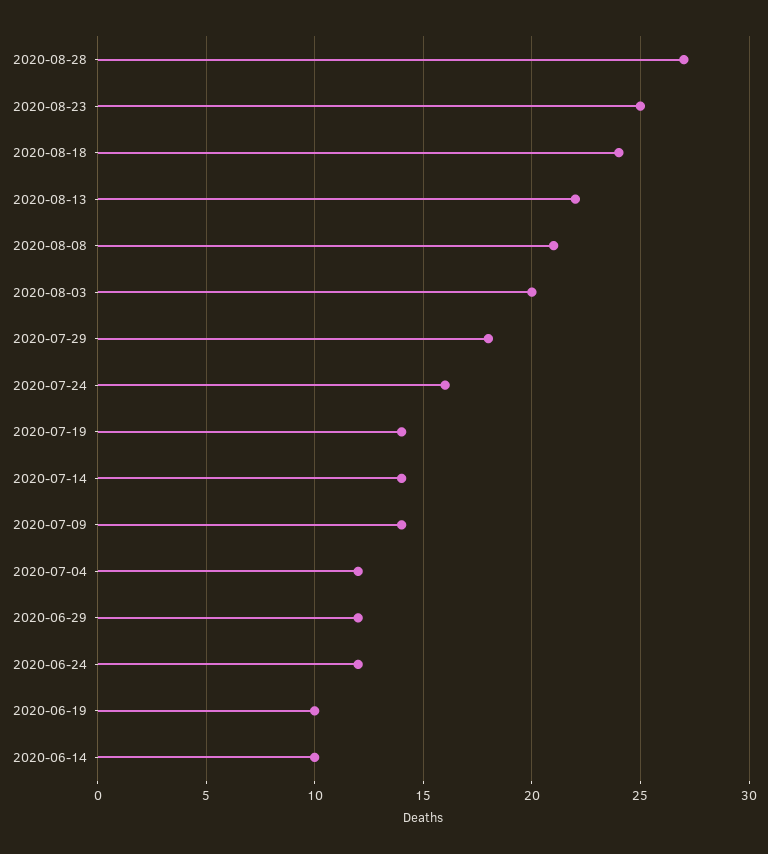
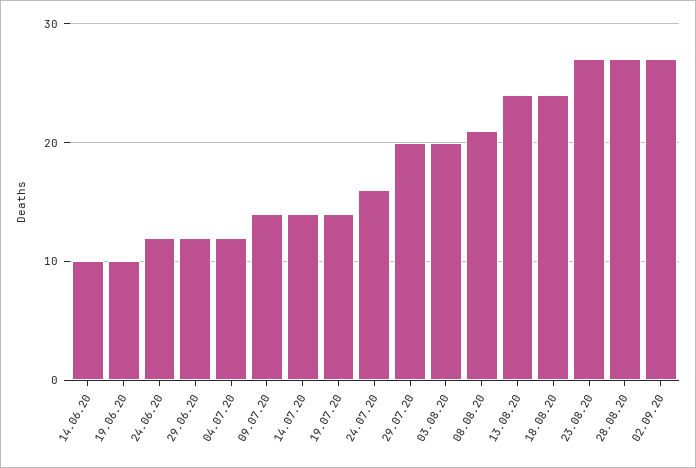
2020-08-23: 25 -> 27
2020-08-13: 22 -> 24
2020-07-29: 18 -> 20
02.09.20: none -> 27

